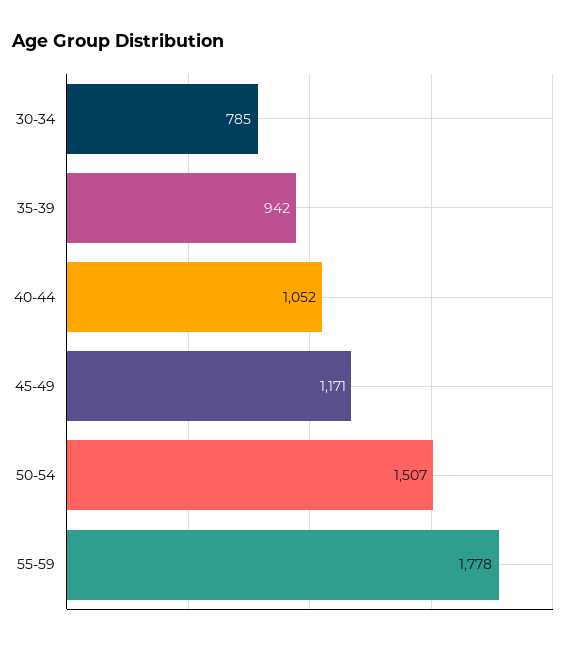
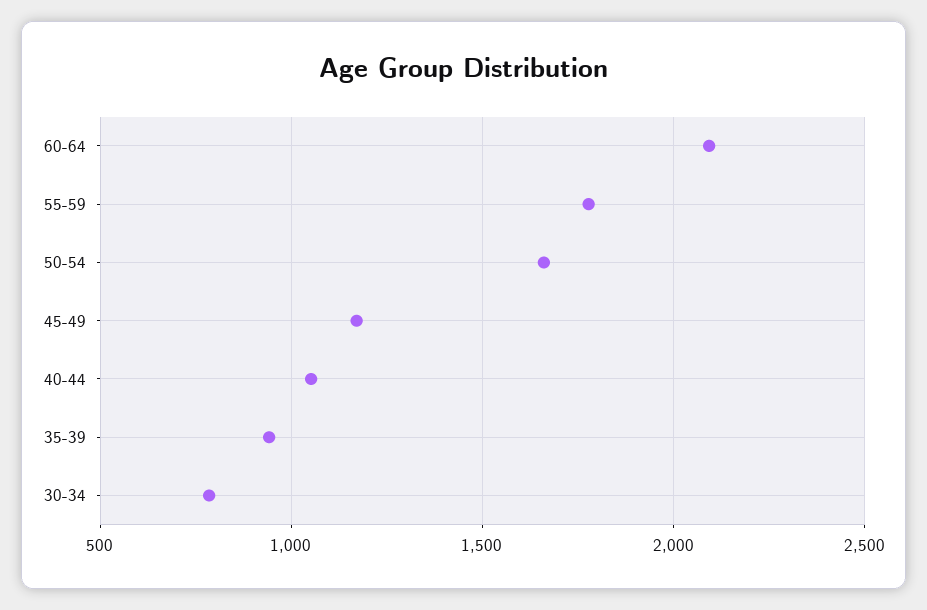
50-54: 1507 -> 1650
60-64: none -> 2100

